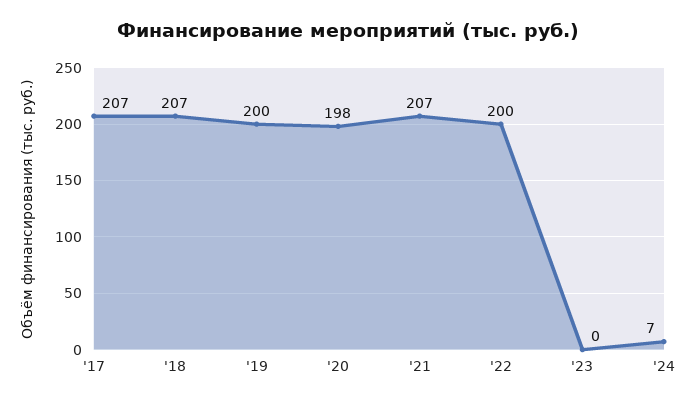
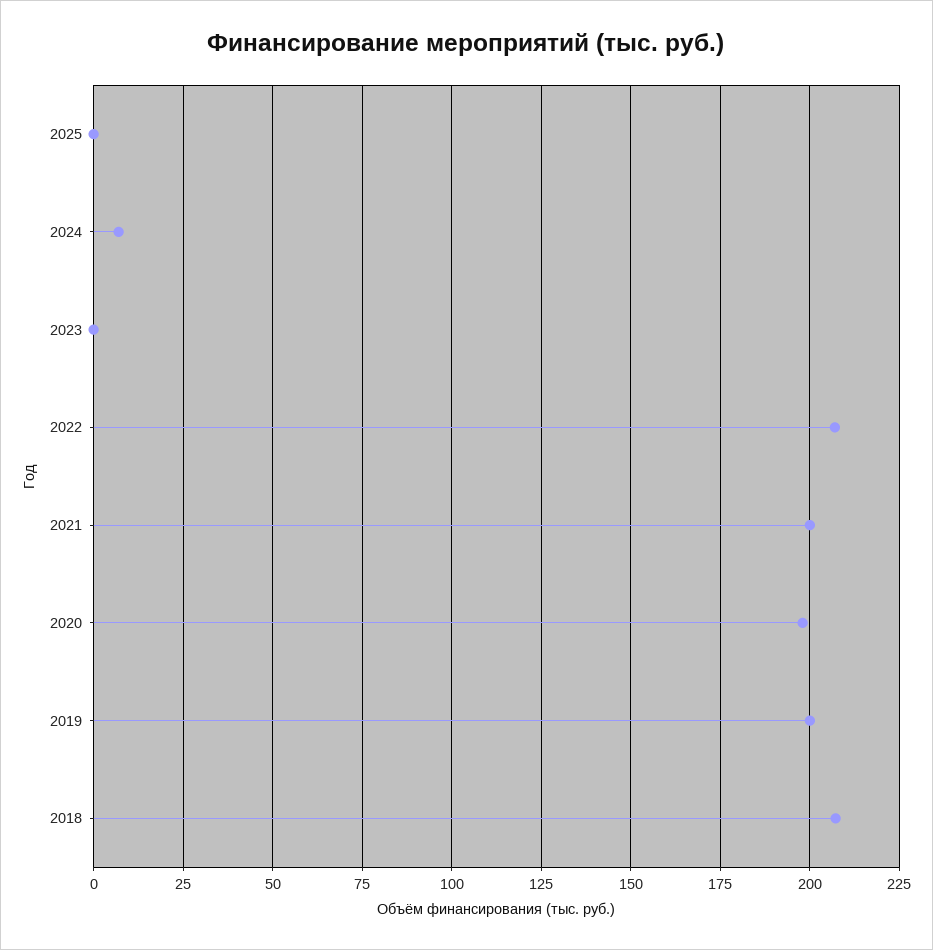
'17: 207 -> none
'21: 207 -> 200
'22: 200 -> 207.5
2025: none -> 0

